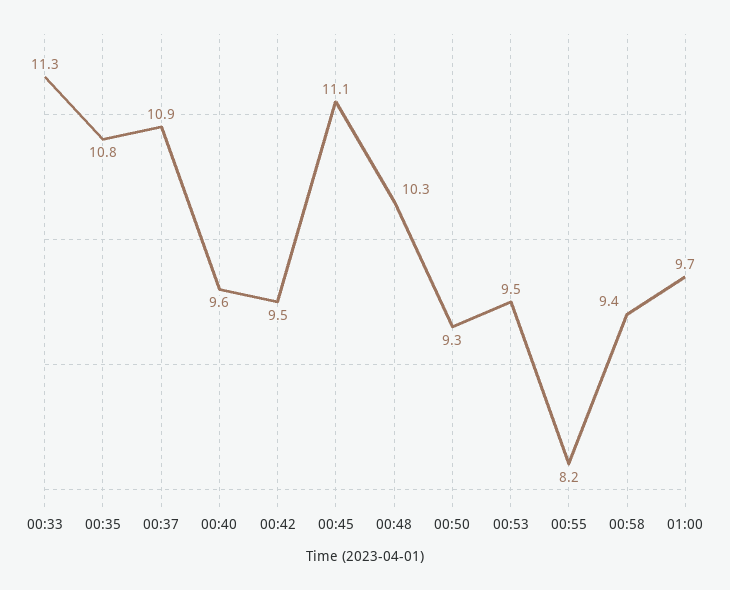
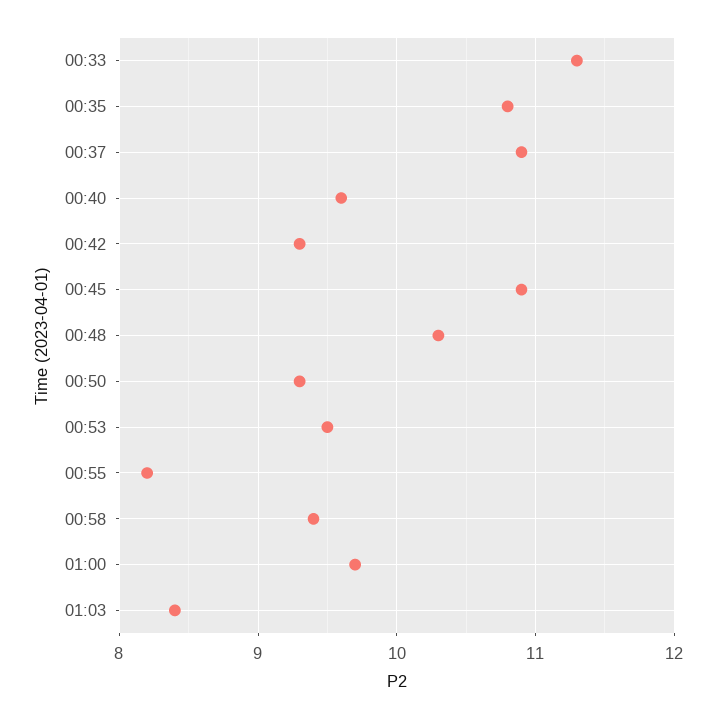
00:42: 9.5 -> 9.3
00:45: 11.1 -> 10.9
01:03: none -> 8.4

